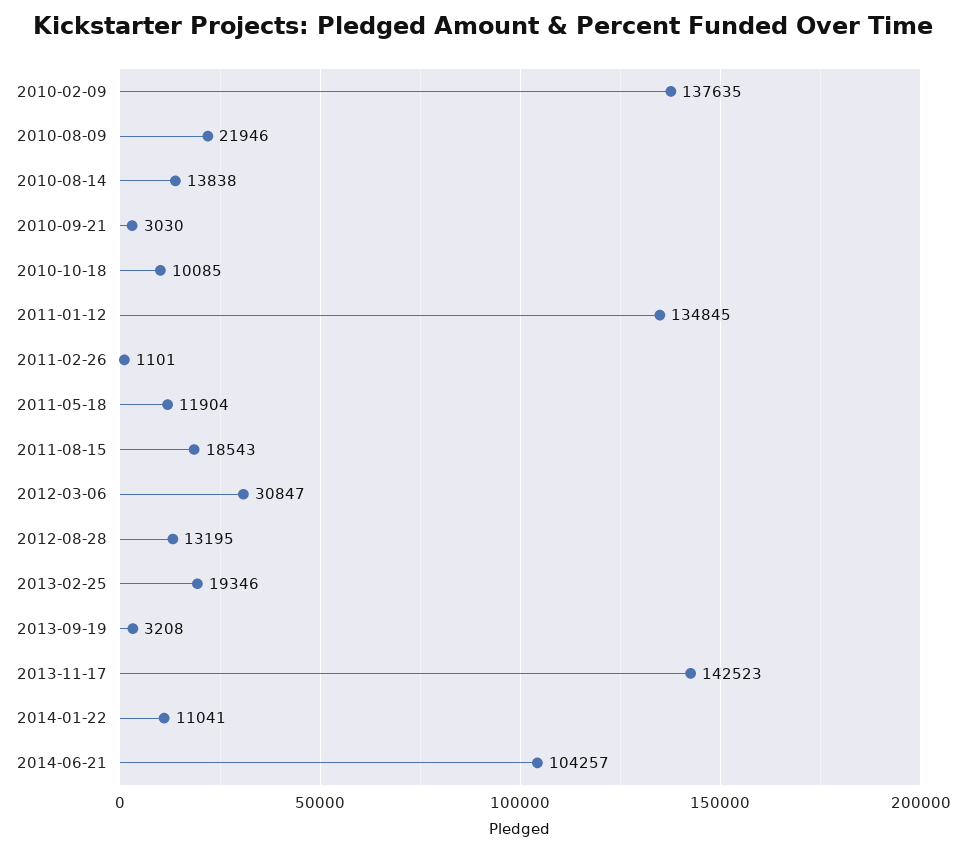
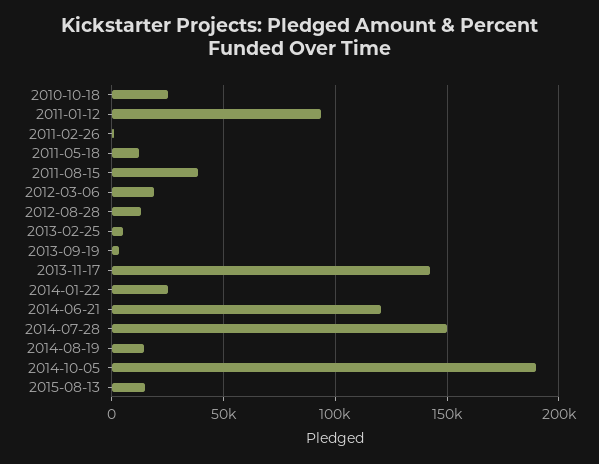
2010-02-09: 137635 -> none
2010-08-09: 21946 -> none
2010-08-14: 13838 -> none
2010-09-21: 3030 -> none
2010-10-18: 10085 -> 25000
2011-01-12: 134845 -> 95000
2011-08-15: 18543 -> 40000
2012-03-06: 30847 -> 20000
2013-02-25: 19346 -> 5000
2014-01-22: 11041 -> 25000
2014-06-21: 104257 -> 120000
2014-07-28: none -> 150000
2014-08-19: none -> 15000
2014-10-05: none -> 190000
2015-08-13: none -> 15000

